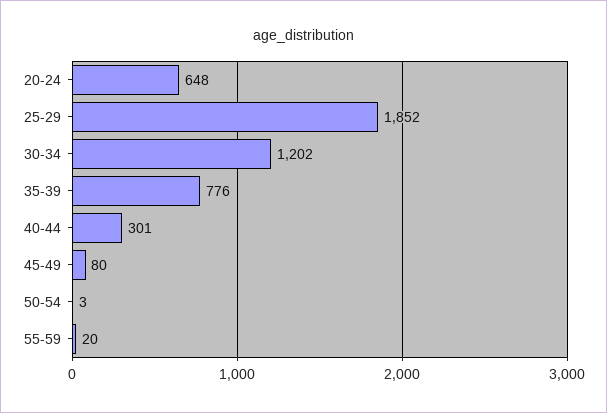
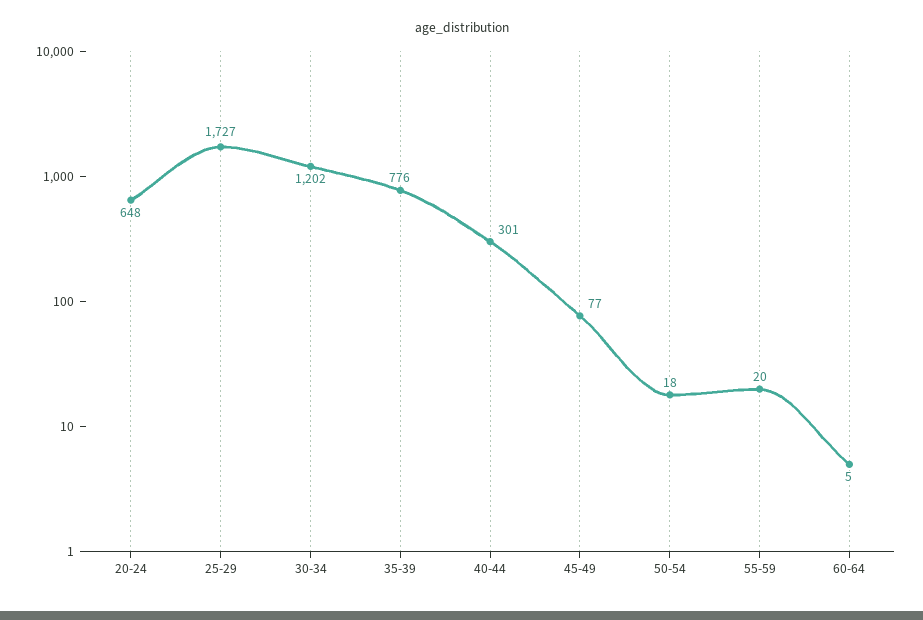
25-29: 1852 -> 1727
45-49: 80 -> 77
50-54: 3 -> 18
60-64: none -> 5

